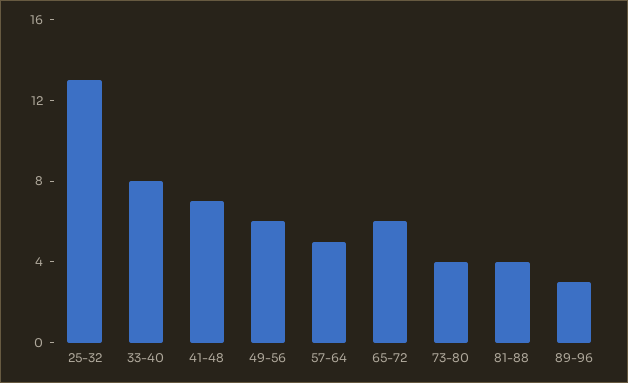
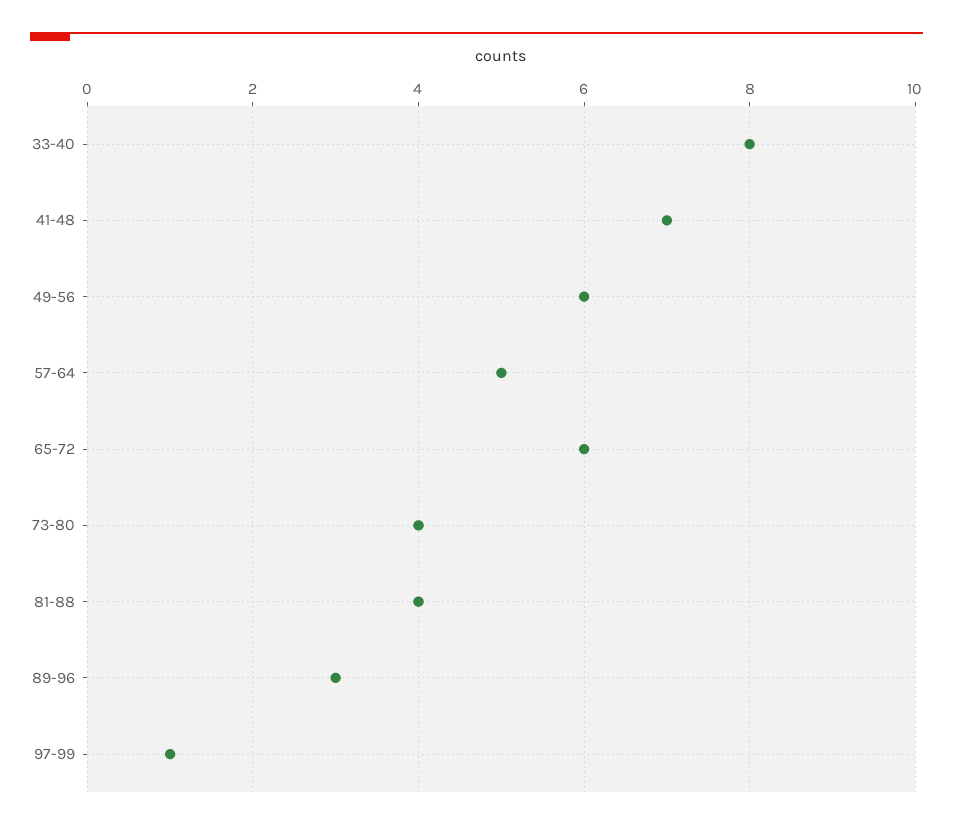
25-32: 13 -> none
97-99: none -> 1

